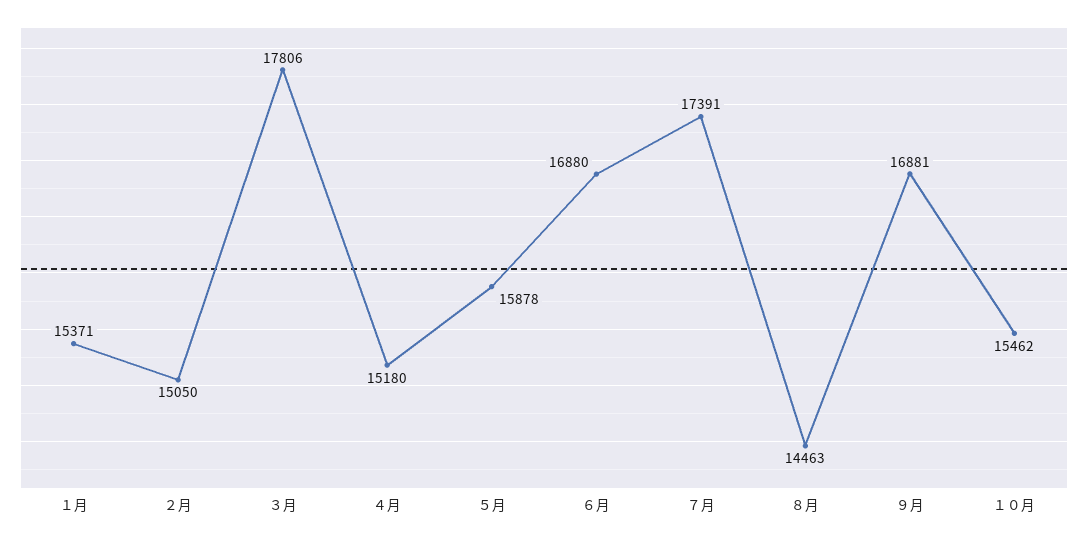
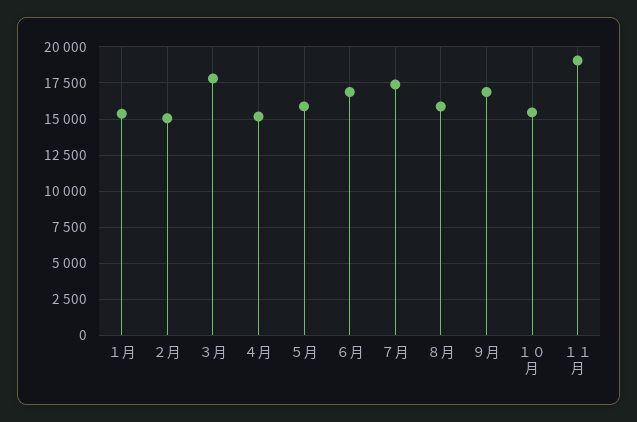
８月: 14463 -> 16000
１１月: none -> 19000

